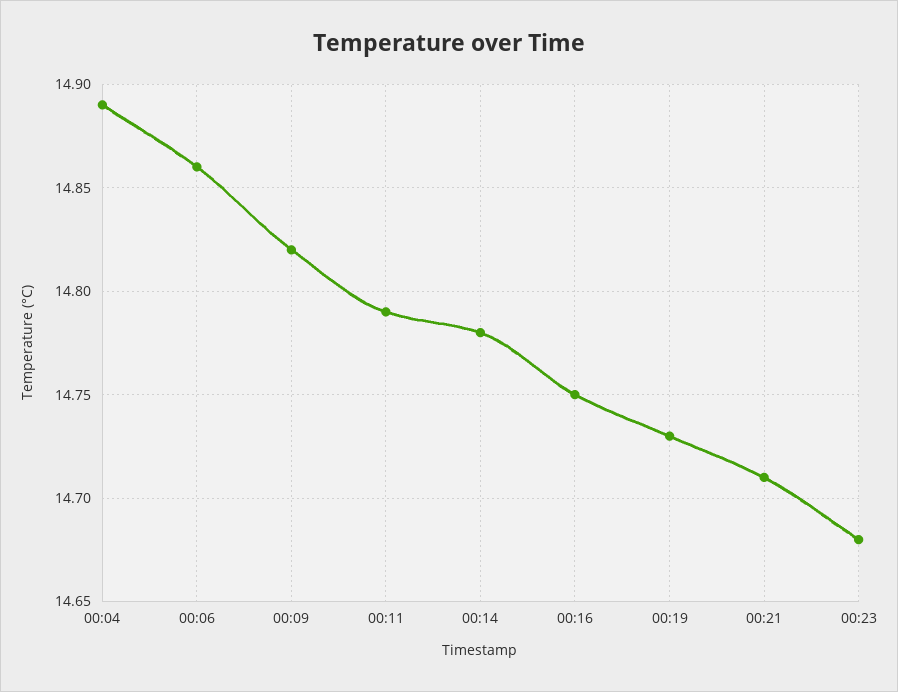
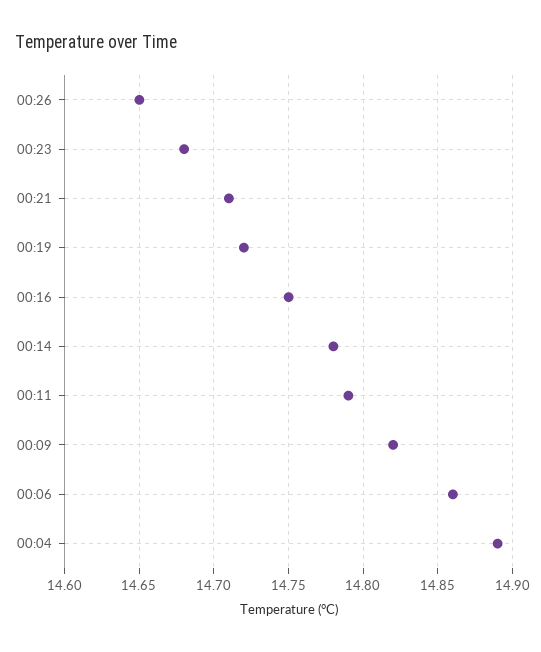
00:19: 14.73 -> 14.72
00:26: none -> 14.65

